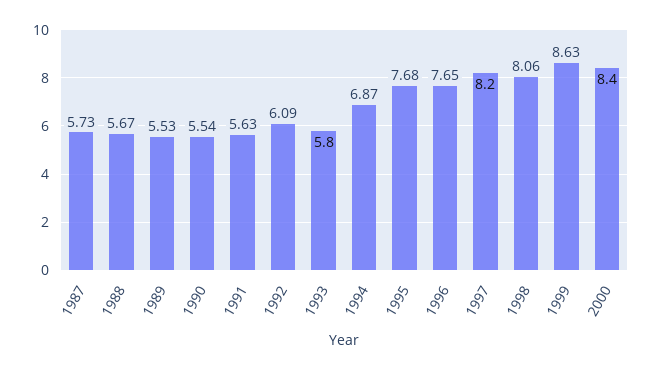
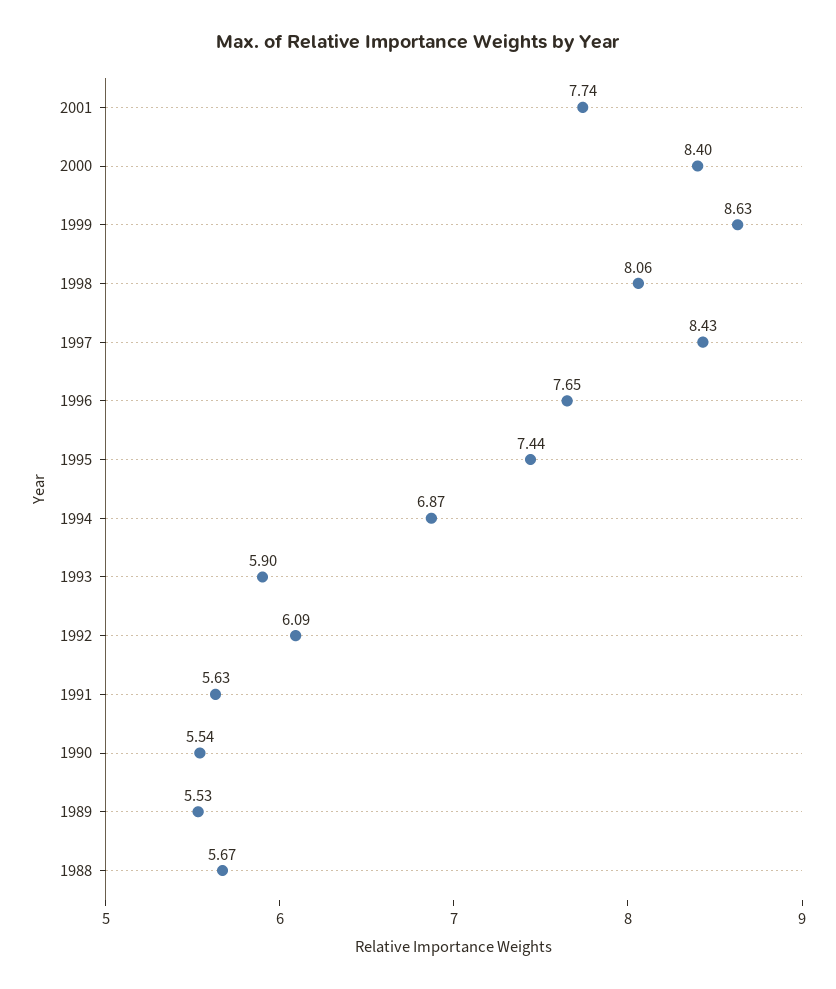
1987: 5.73 -> none
1993: 5.8 -> 5.9
1995: 7.68 -> 7.44
1997: 8.2 -> 8.43
2001: none -> 7.74

